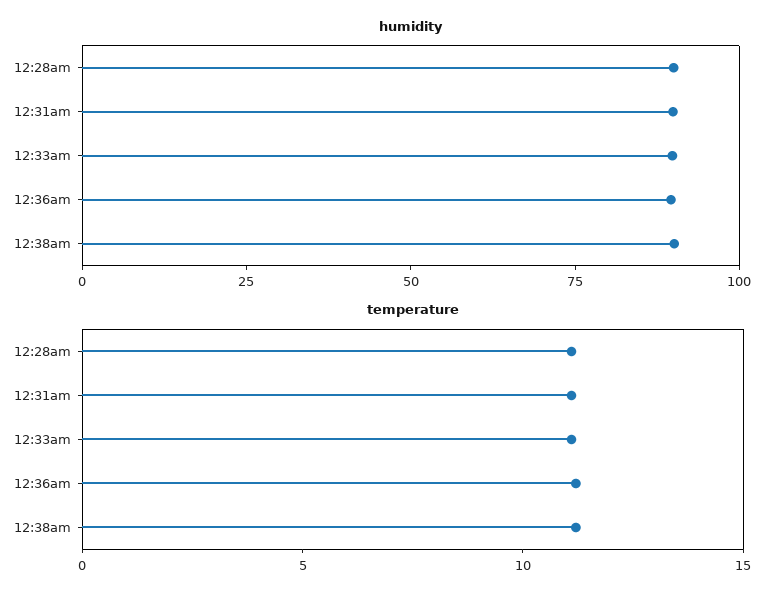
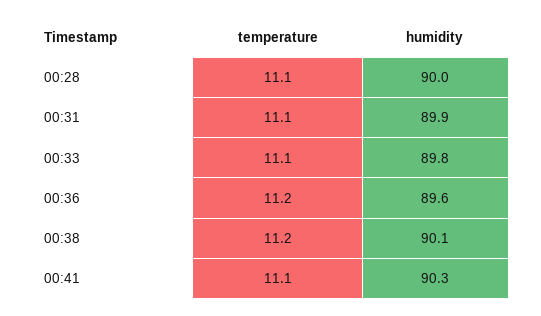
temperature, 00:41: none -> 11.1
humidity, 00:41: none -> 90.3

